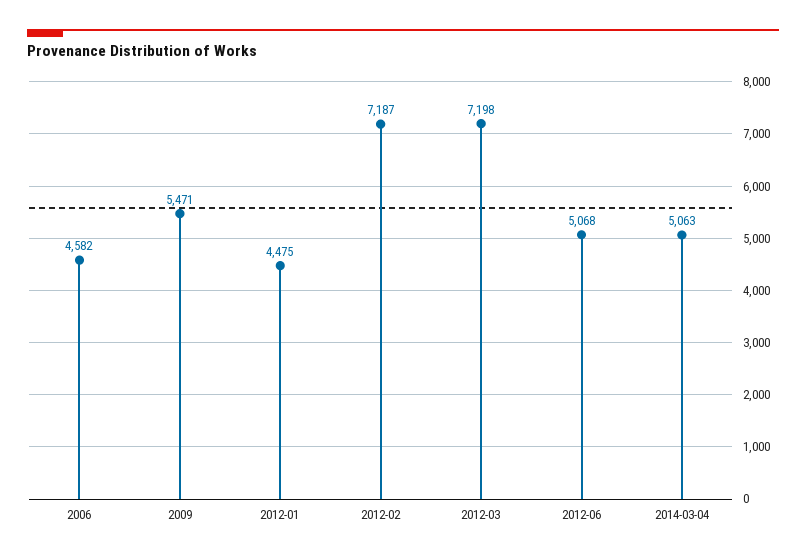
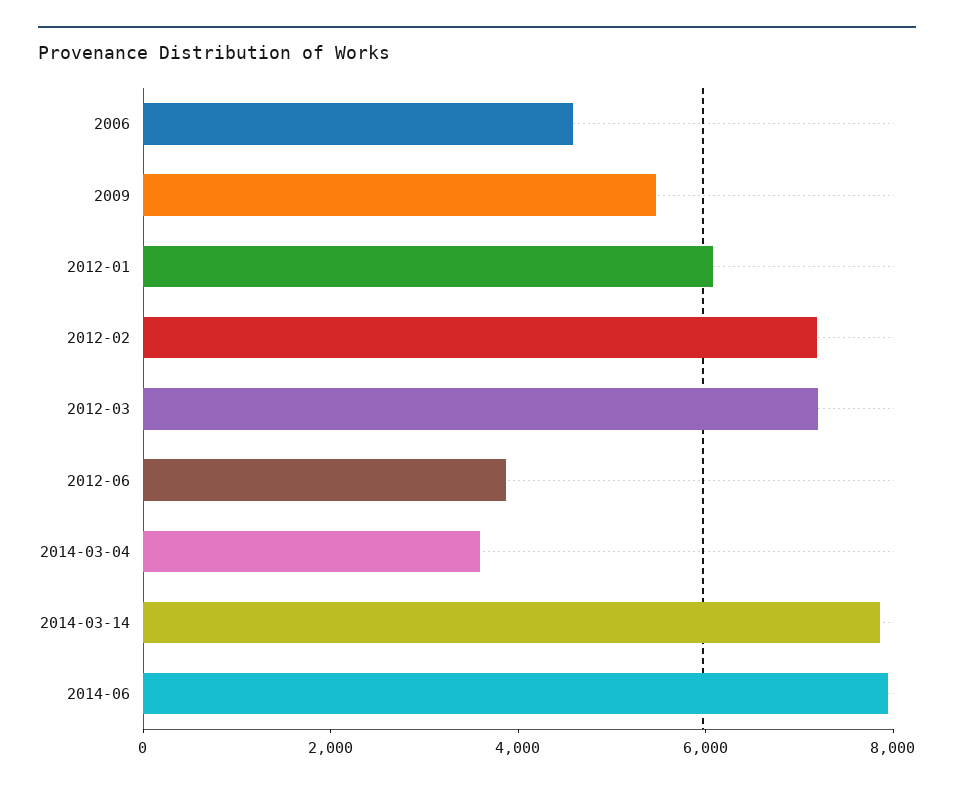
2012-01: 4475 -> 6000
2012-06: 5068 -> 4000
2014-03-04: 5063 -> 3500
2014-03-14: none -> 8000
2014-06: none -> 8000

